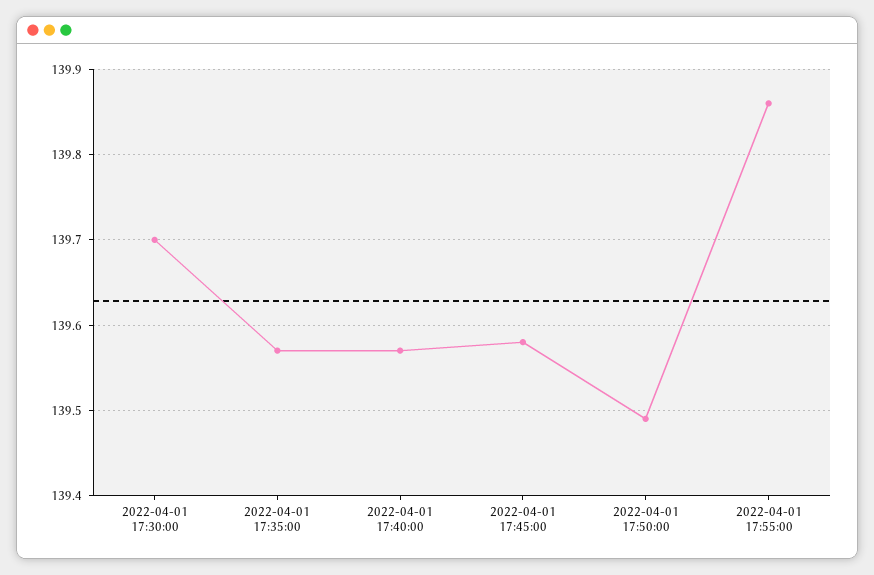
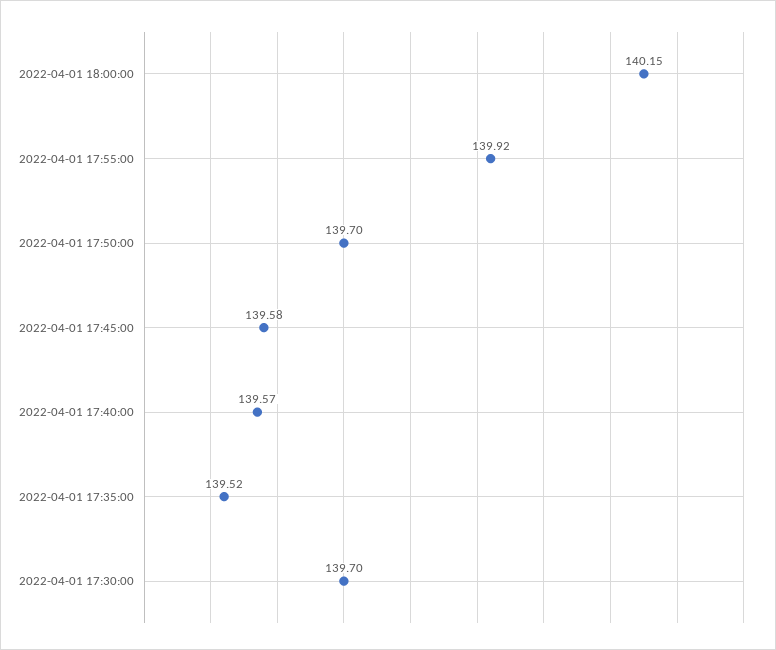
2022-04-01 17:35:00: 139.57 -> 139.52
2022-04-01 17:50:00: 139.49 -> 139.7
2022-04-01 17:55:00: 139.86 -> 139.92
2022-04-01 18:00:00: none -> 140.15

